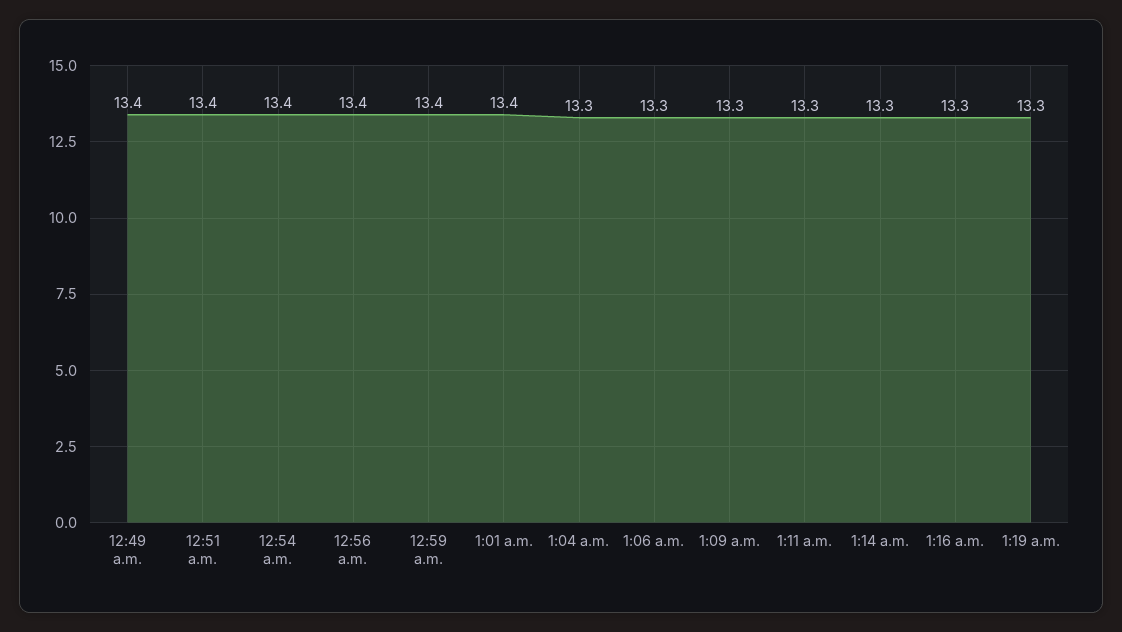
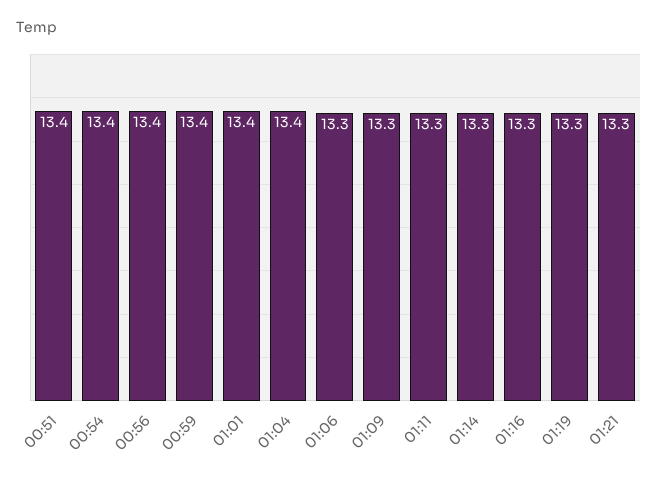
12:49 a.m.: 13.4 -> none
1:04 a.m.: 13.3 -> 13.4
01:21: none -> 13.3

